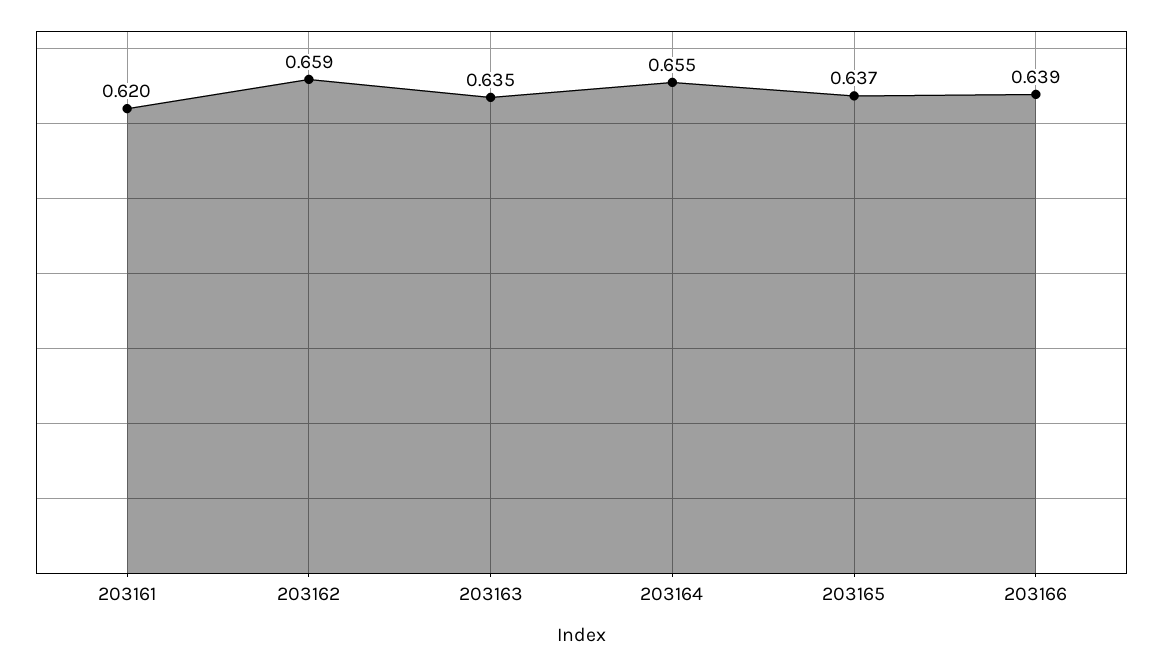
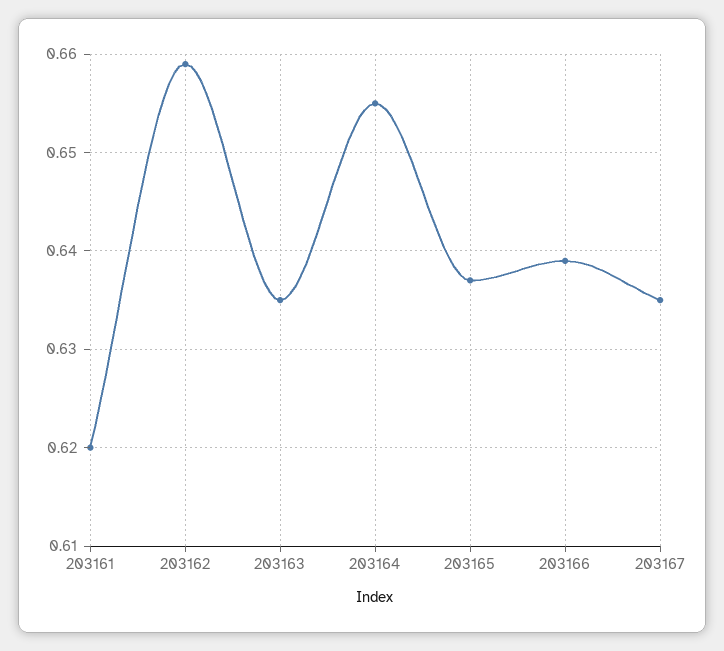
203167: none -> 0.635

